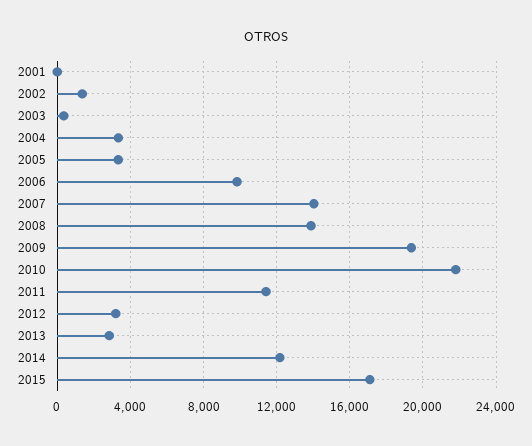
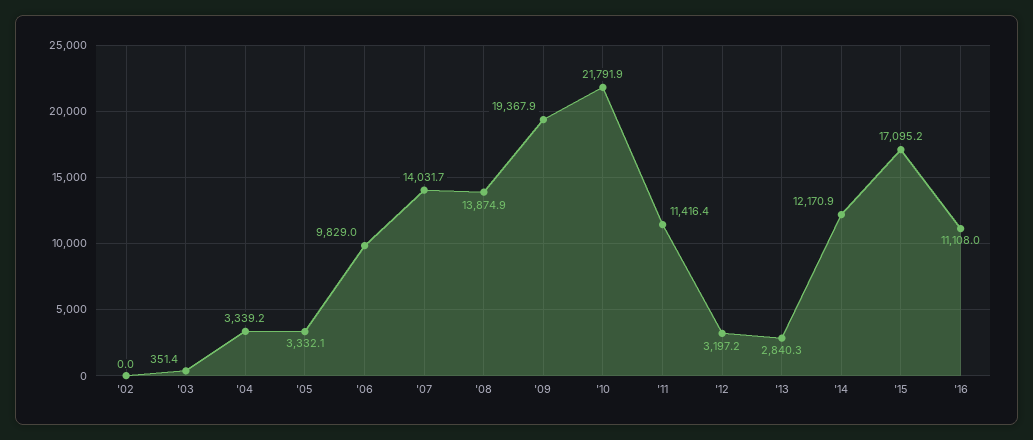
2001: 0 -> none
2002: 1500 -> 0
'16: none -> 11108

